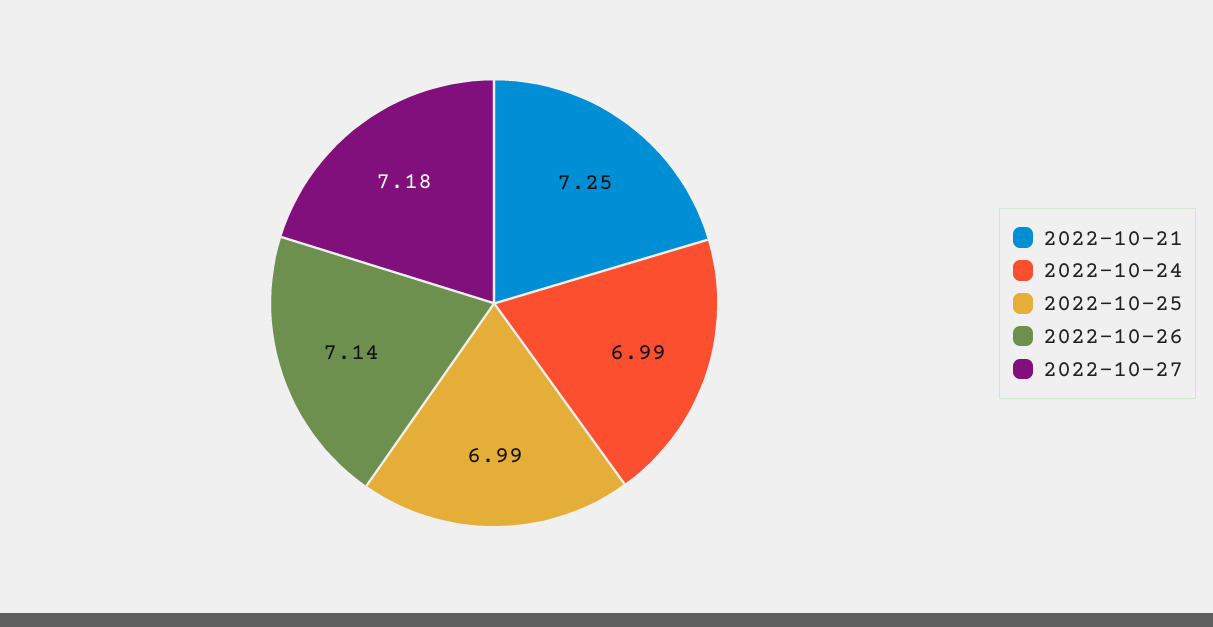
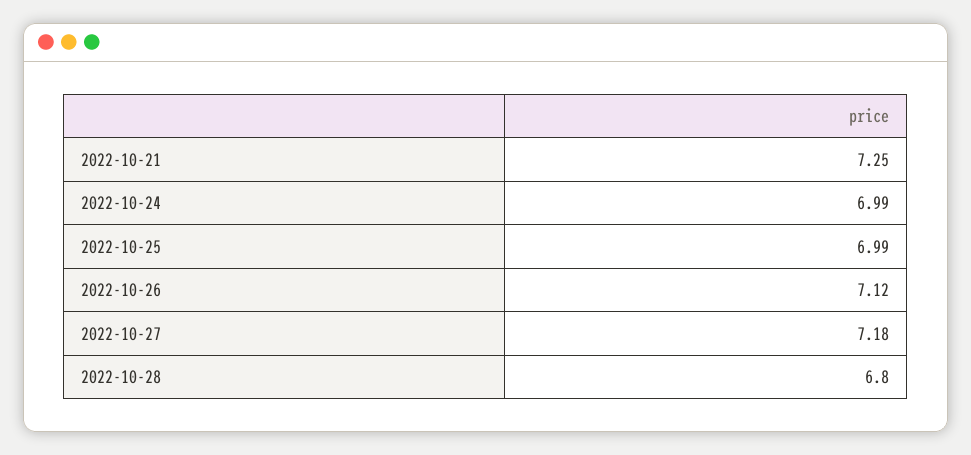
2022-10-26: 7.14 -> 7.12
2022-10-28: none -> 6.8

